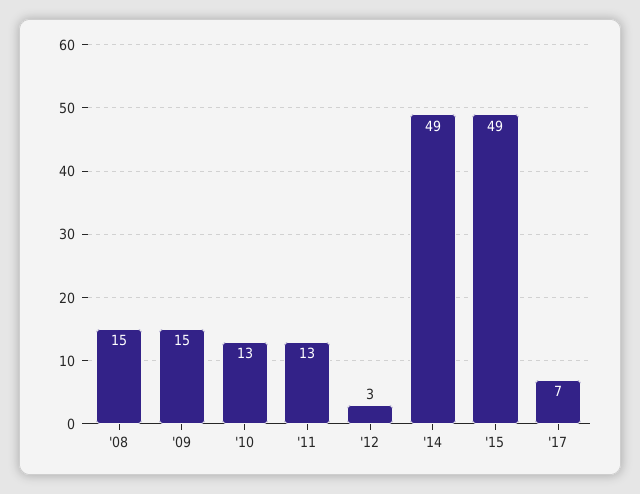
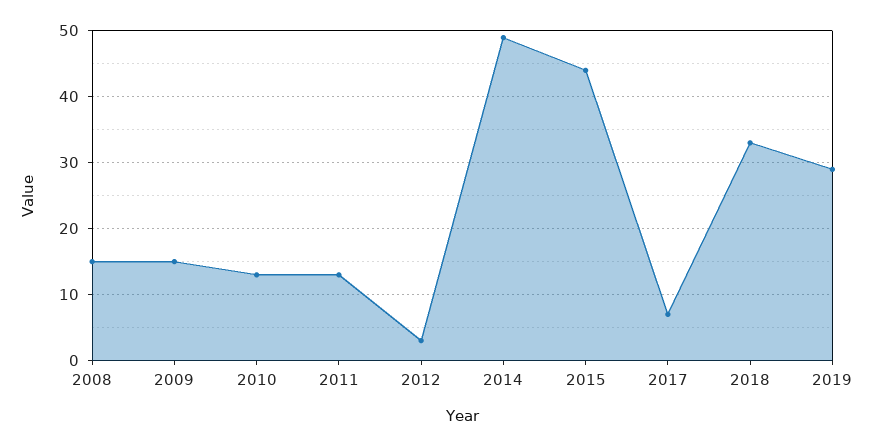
'15: 49 -> 44
2018: none -> 33
2019: none -> 29

